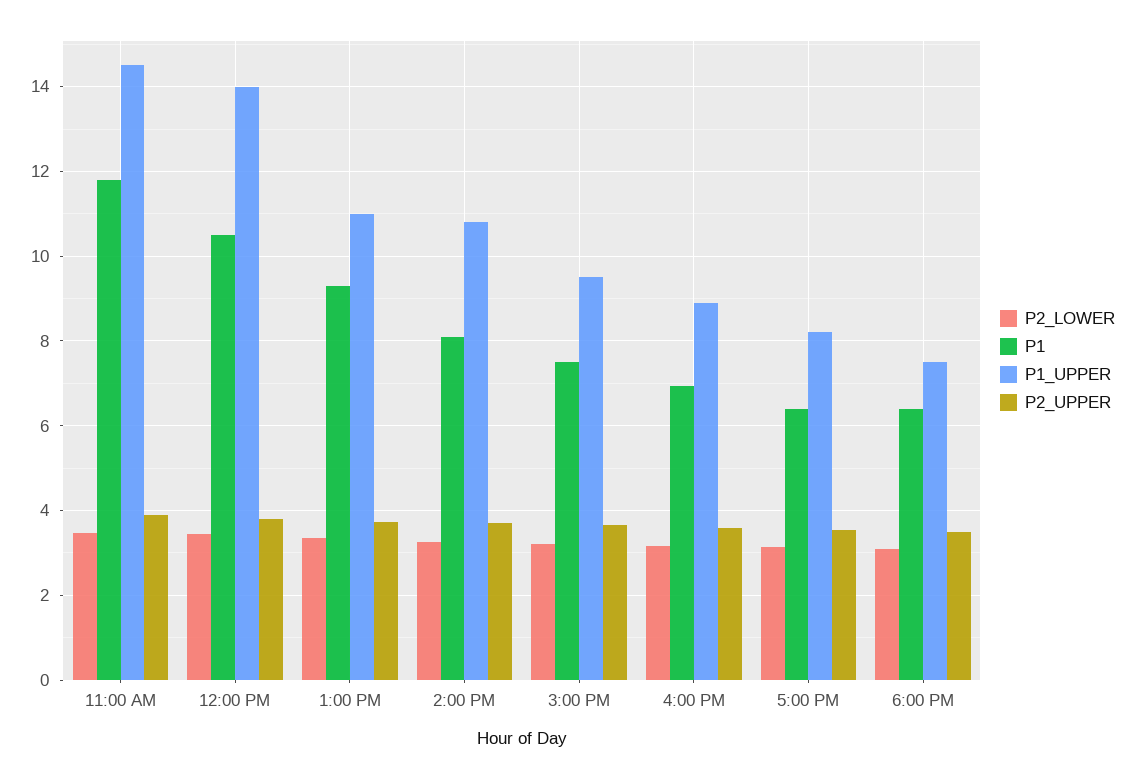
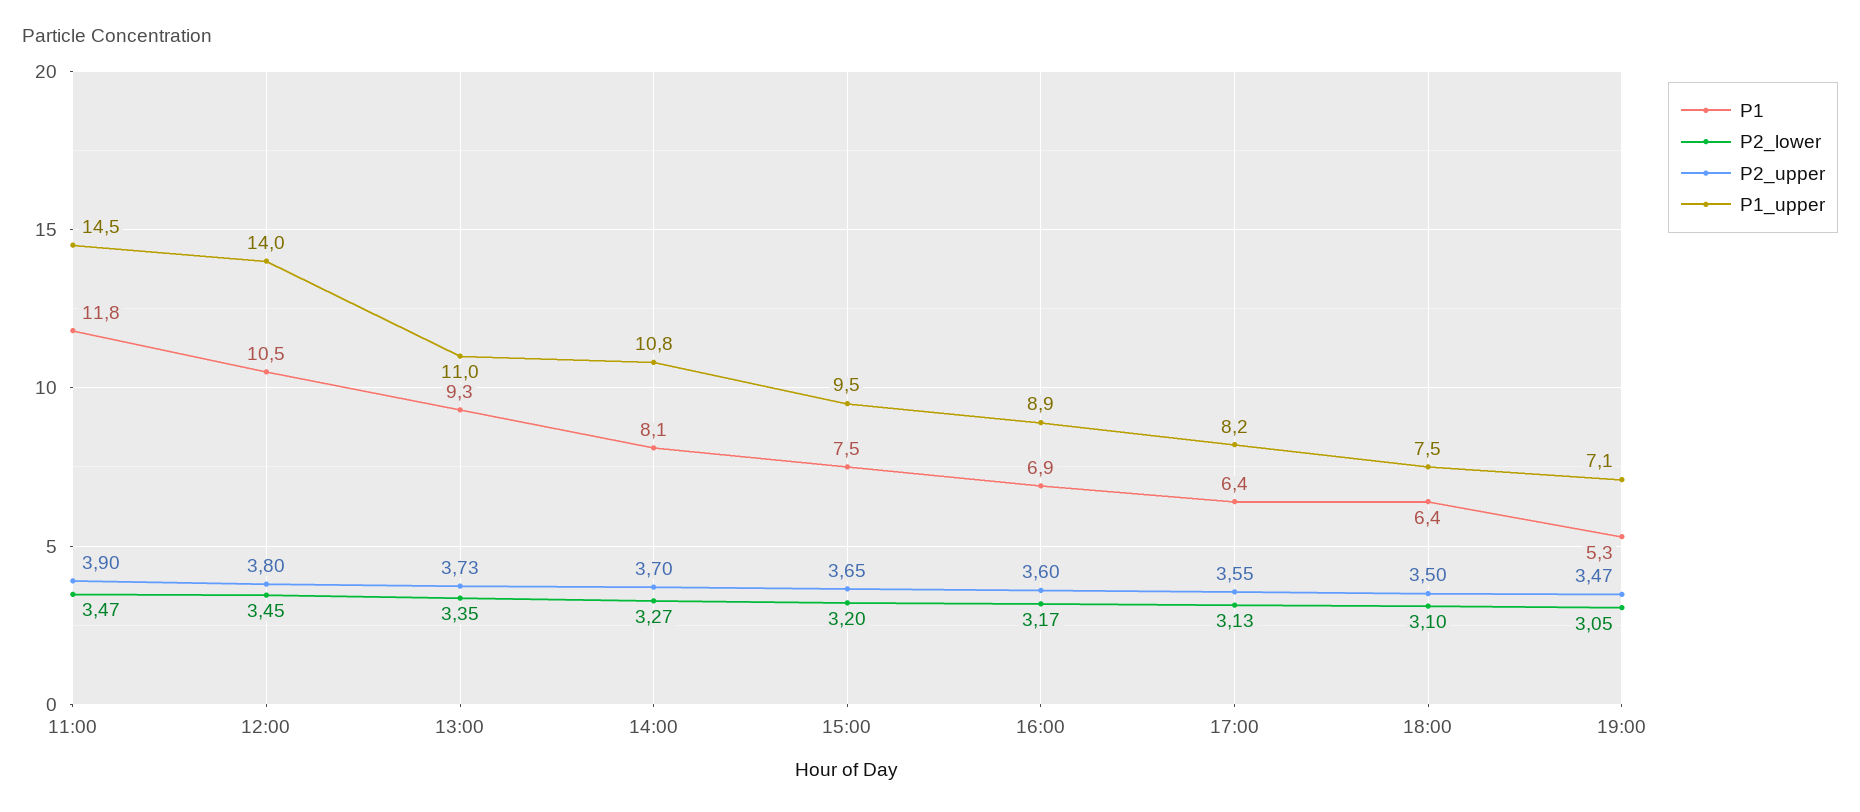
P1, 19:00: none -> 5.3
P2_LOWER, 19:00: none -> 3.05
P2_UPPER, 19:00: none -> 3.47
P1_UPPER, 19:00: none -> 7.1

